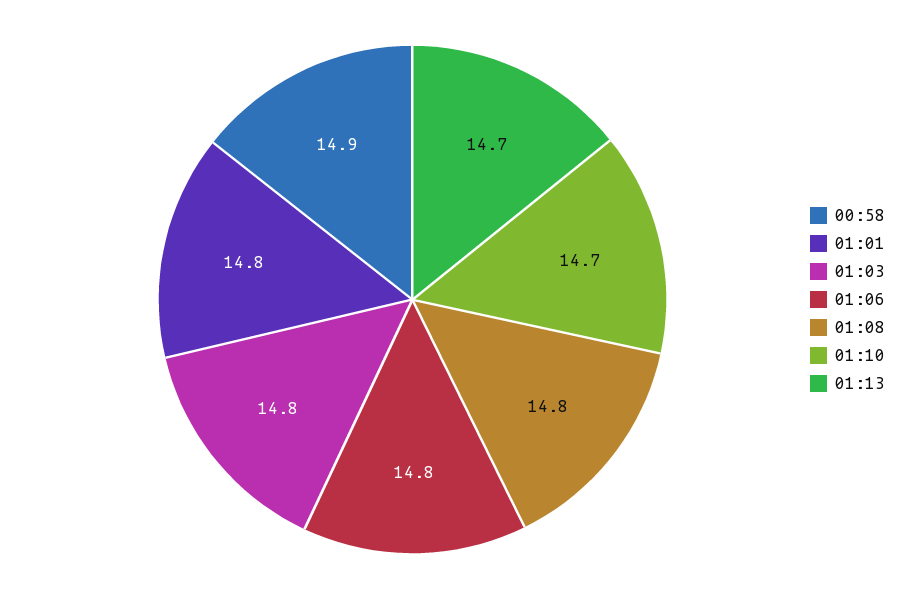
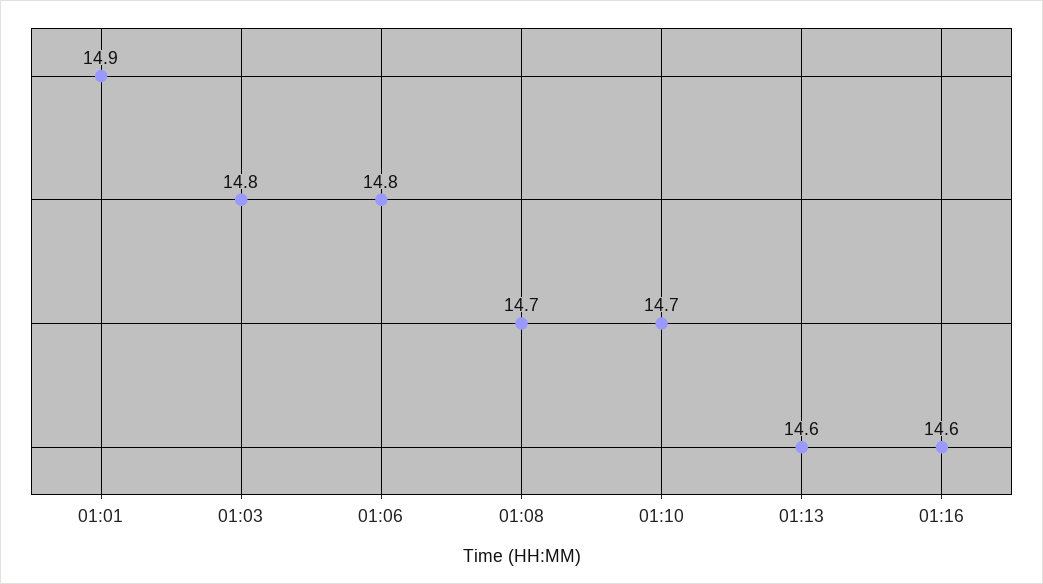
00:58: 14.9 -> none
01:01: 14.8 -> 14.9
01:08: 14.8 -> 14.7
01:13: 14.7 -> 14.6
01:16: none -> 14.6

